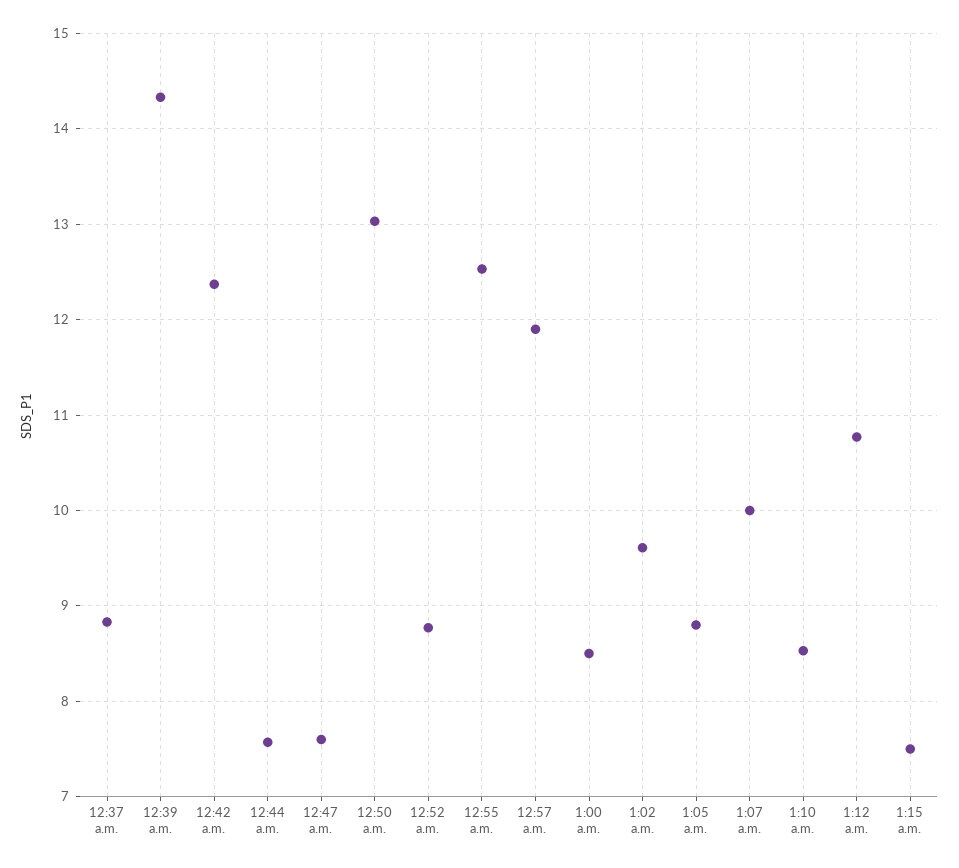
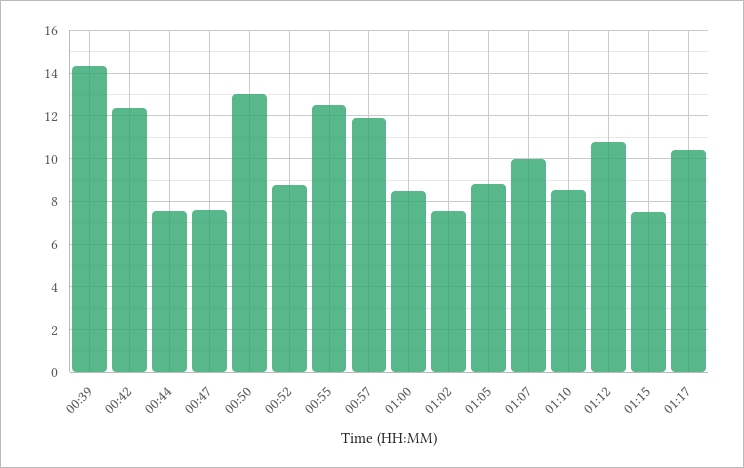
12:37 a.m.: 8.8 -> none
1:02 a.m.: 9.6 -> 7.5
01:17: none -> 10.5

